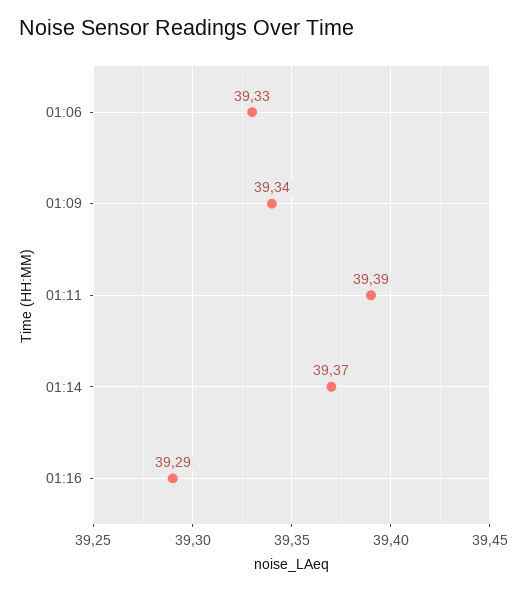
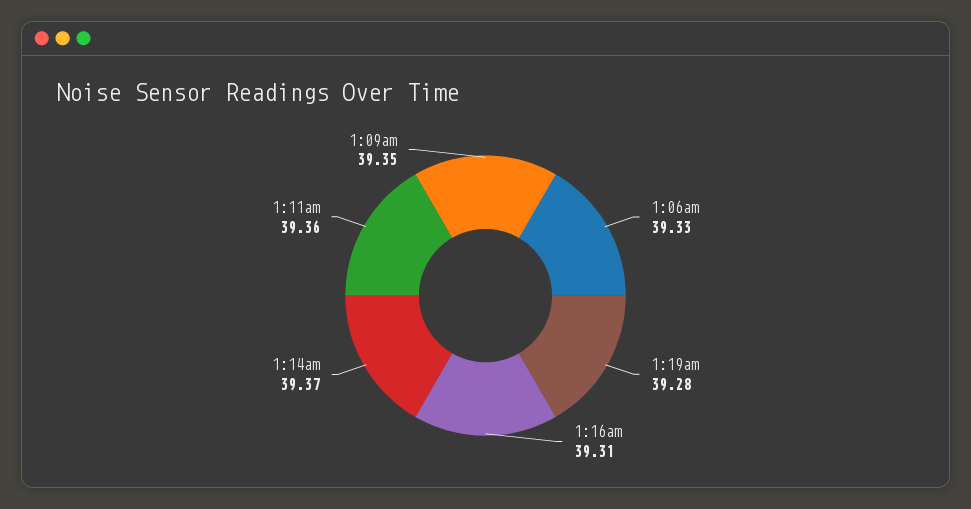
01:09: 39.34 -> 39.35
01:11: 39.39 -> 39.36
01:16: 39.29 -> 39.31
1:19am: none -> 39.28

